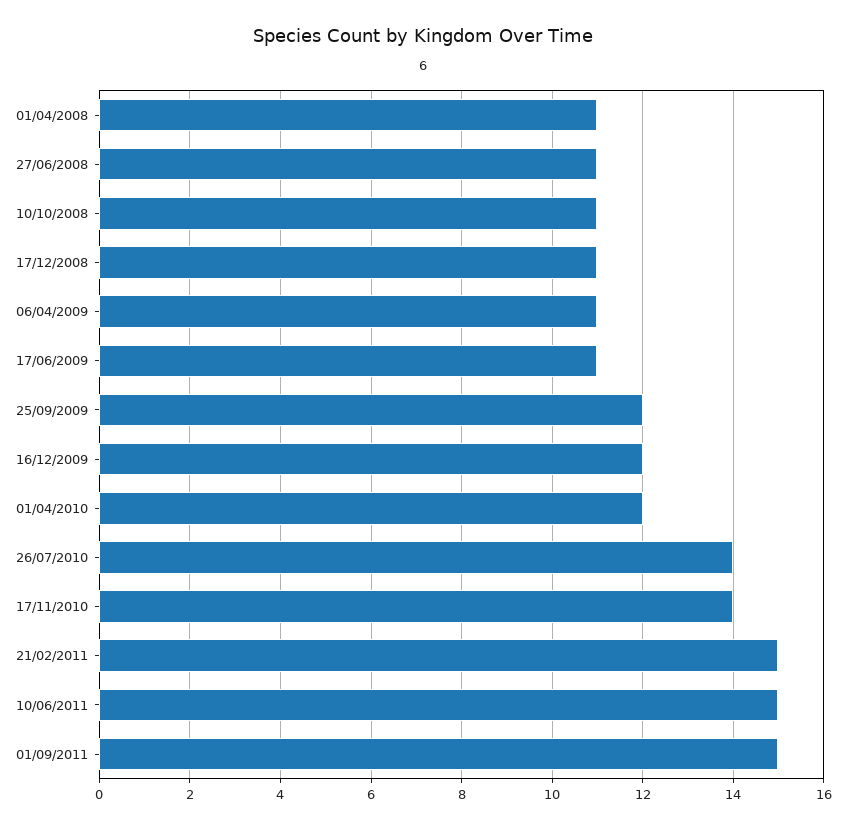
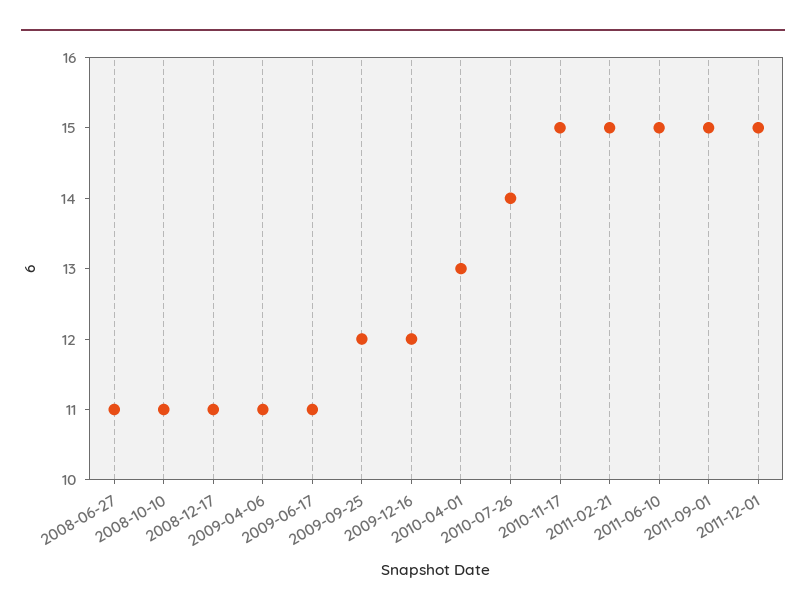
01/04/2008: 11 -> none
01/04/2010: 12 -> 13
17/11/2010: 14 -> 15
2011-12-01: none -> 15

